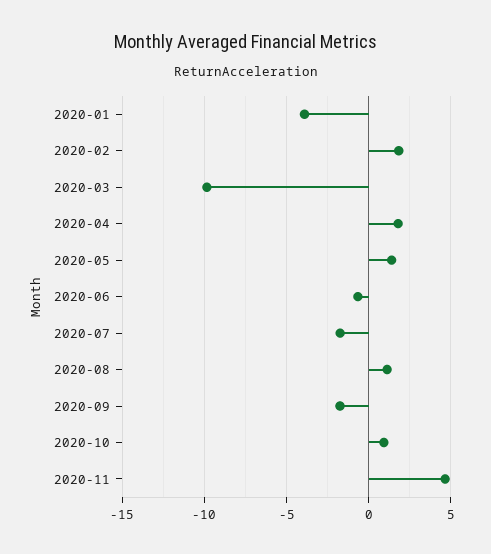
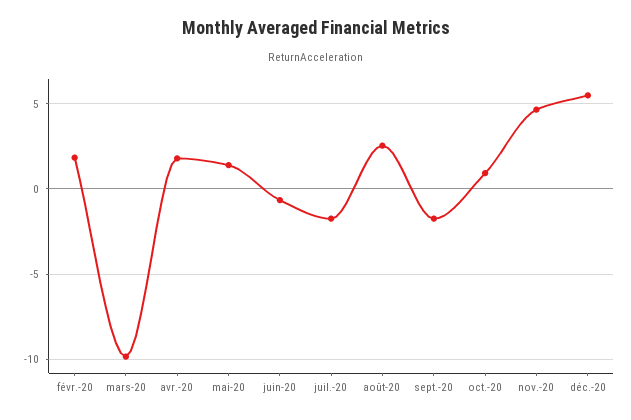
2020-01: -4 -> none
2020-08: 1 -> 2.5
déc.-20: none -> 5.5

